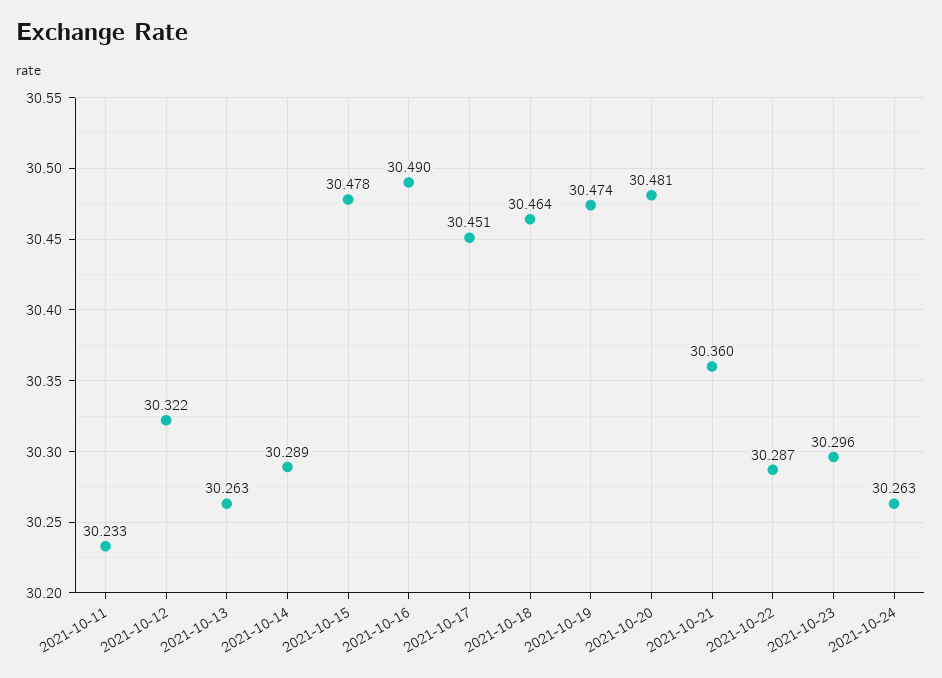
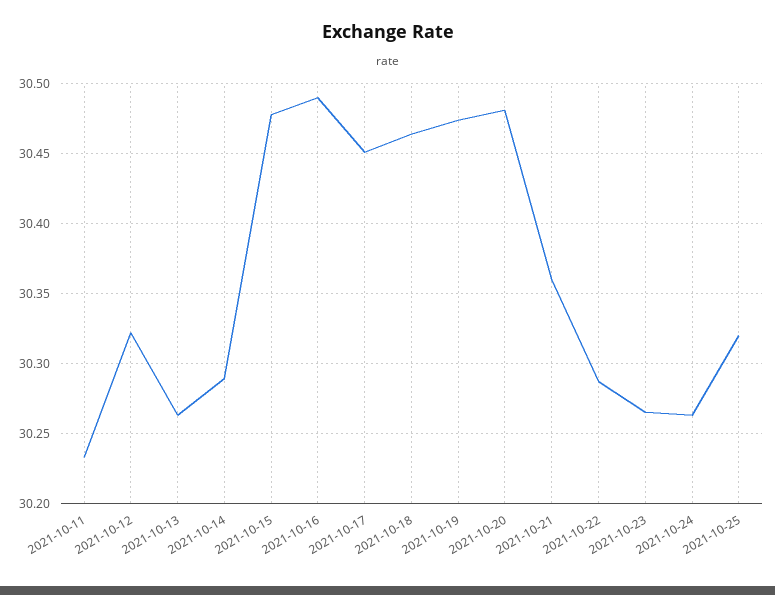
2021-10-23: 30.296 -> 30.265
2021-10-25: none -> 30.32

